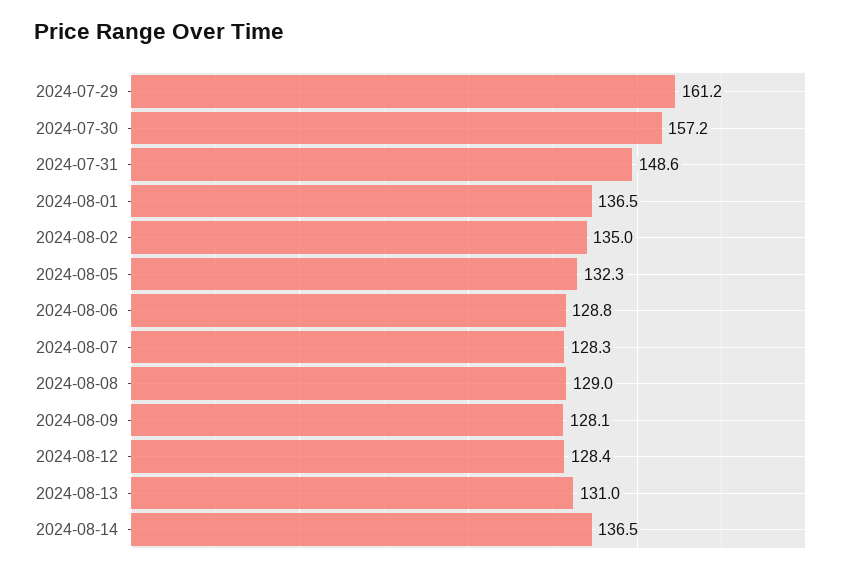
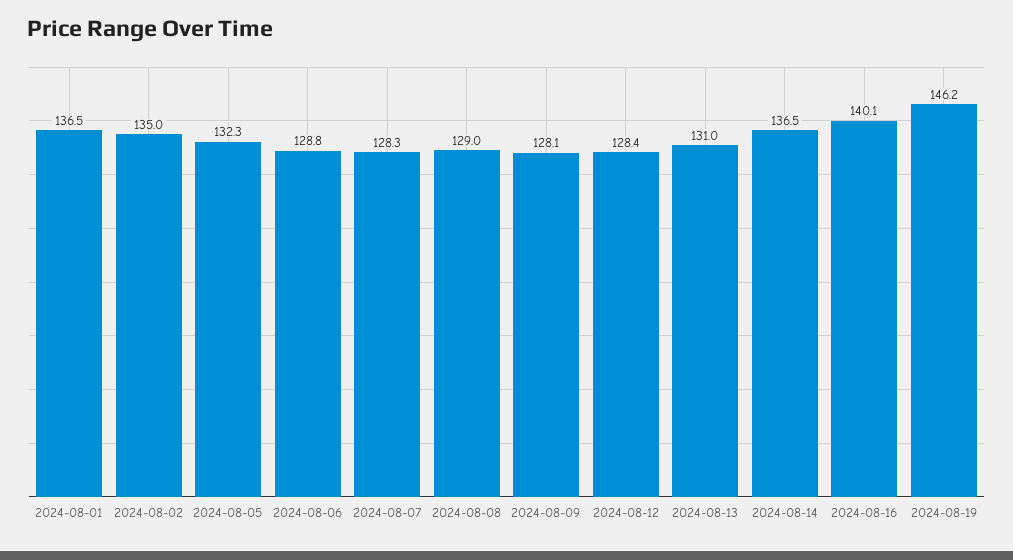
2024-07-29: 161.2 -> none
2024-07-30: 157.2 -> none
2024-07-31: 148.6 -> none
2024-08-16: none -> 140.1
2024-08-19: none -> 146.2

